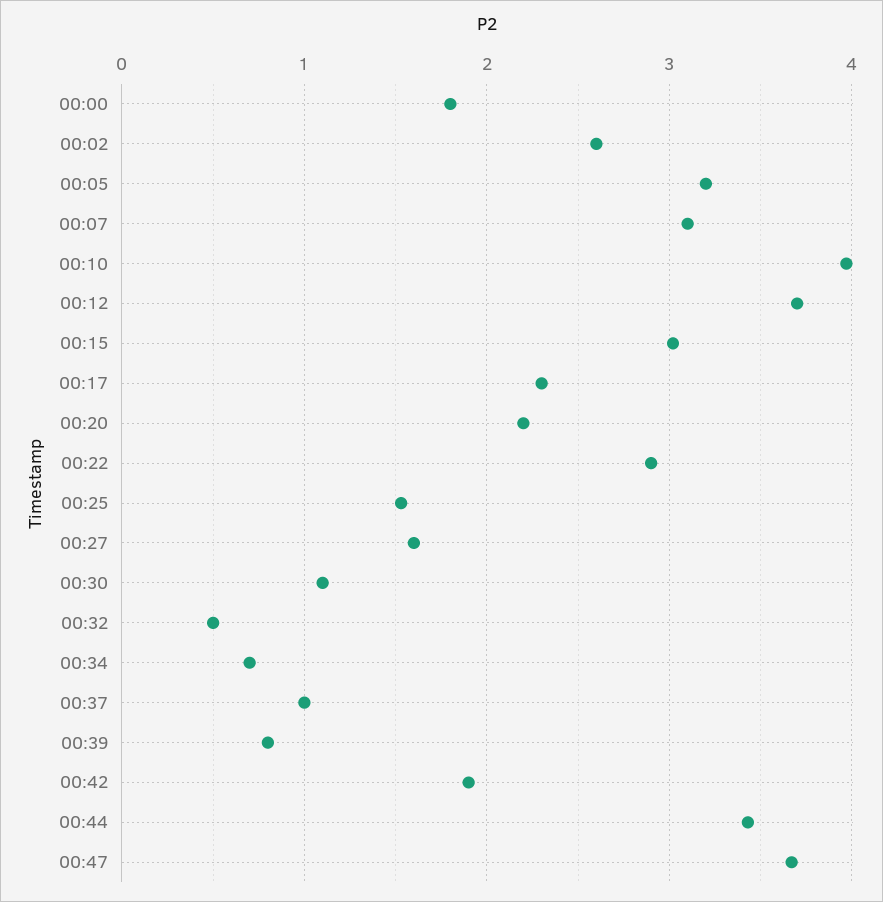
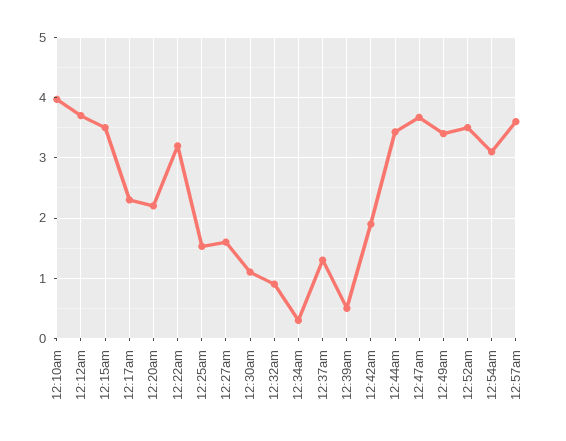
00:00: 1.8 -> none
00:02: 2.6 -> none
00:05: 3.2 -> none
00:07: 3.1 -> none
00:15: 3 -> 3.5
00:22: 2.9 -> 3.2
00:32: 0.5 -> 0.9
00:34: 0.7 -> 0.3
00:37: 1 -> 1.3
00:39: 0.8 -> 0.5
12:49am: none -> 3.4
12:52am: none -> 3.5
12:54am: none -> 3.1
12:57am: none -> 3.6

